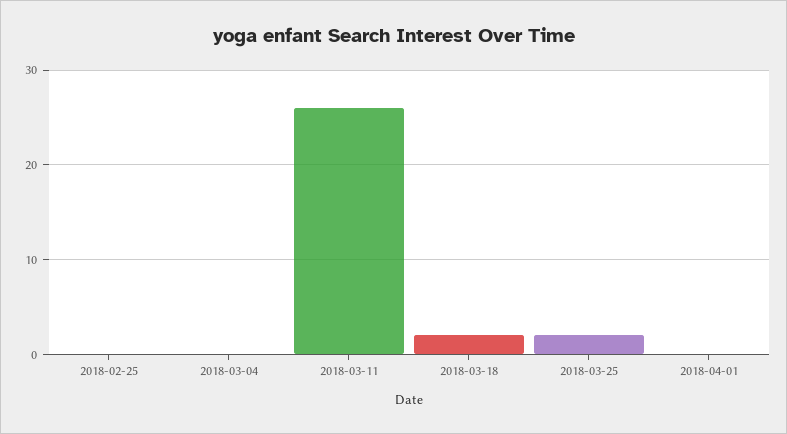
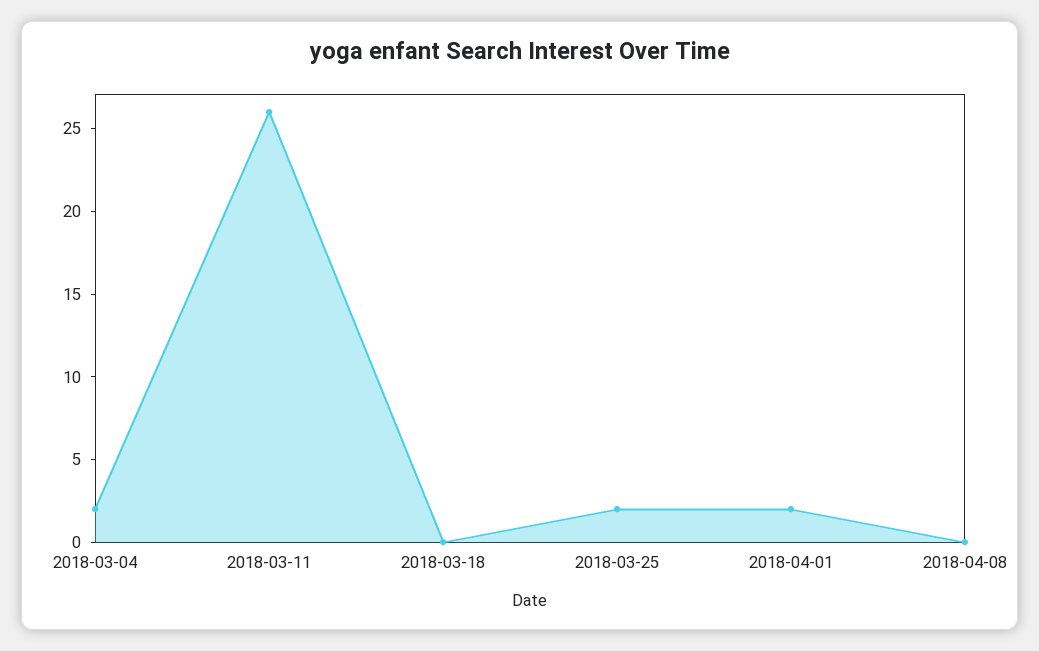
2018-02-25: 0 -> none
2018-03-04: 0 -> 2
2018-03-18: 2 -> 0
2018-04-01: 0 -> 2
2018-04-08: none -> 0

